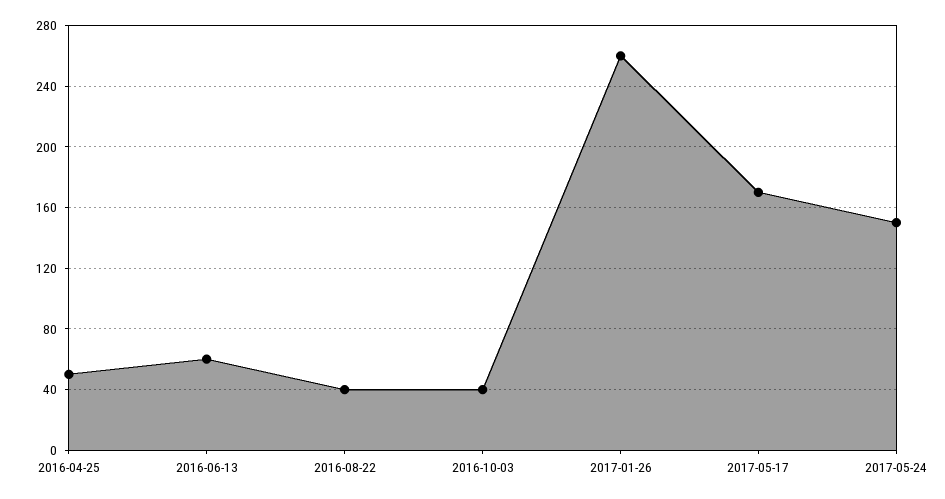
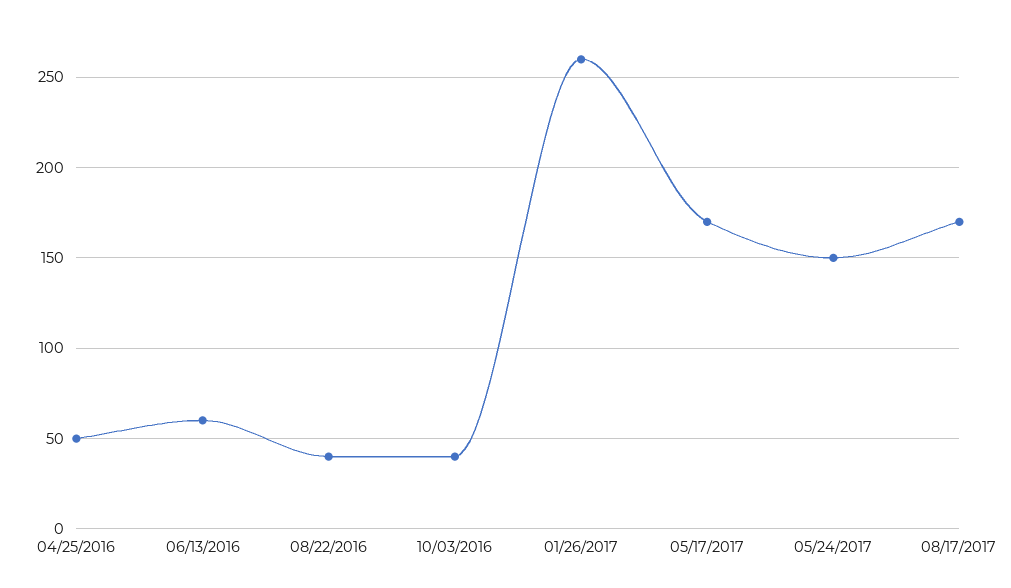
08/17/2017: none -> 170

